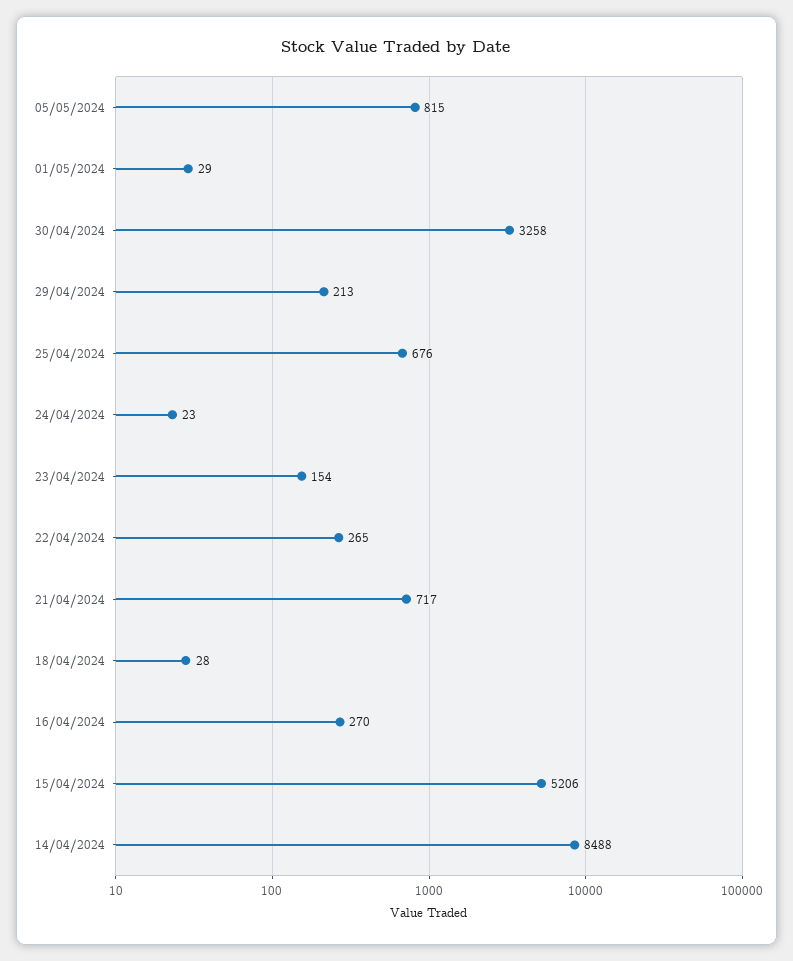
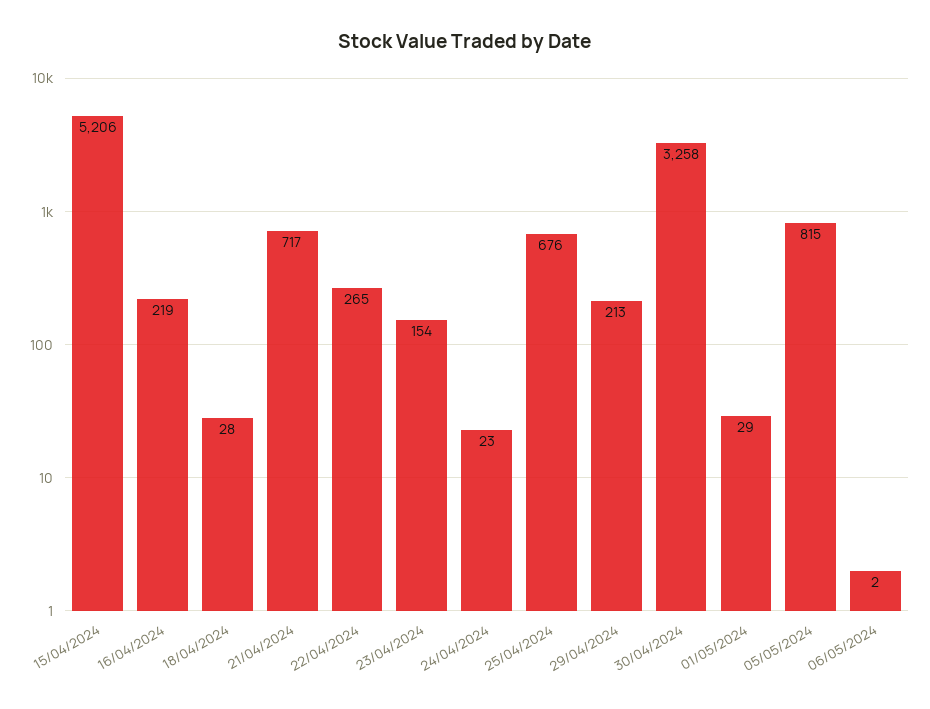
16/04/2024: 270 -> 219
14/04/2024: 8488 -> none
06/05/2024: none -> 2

